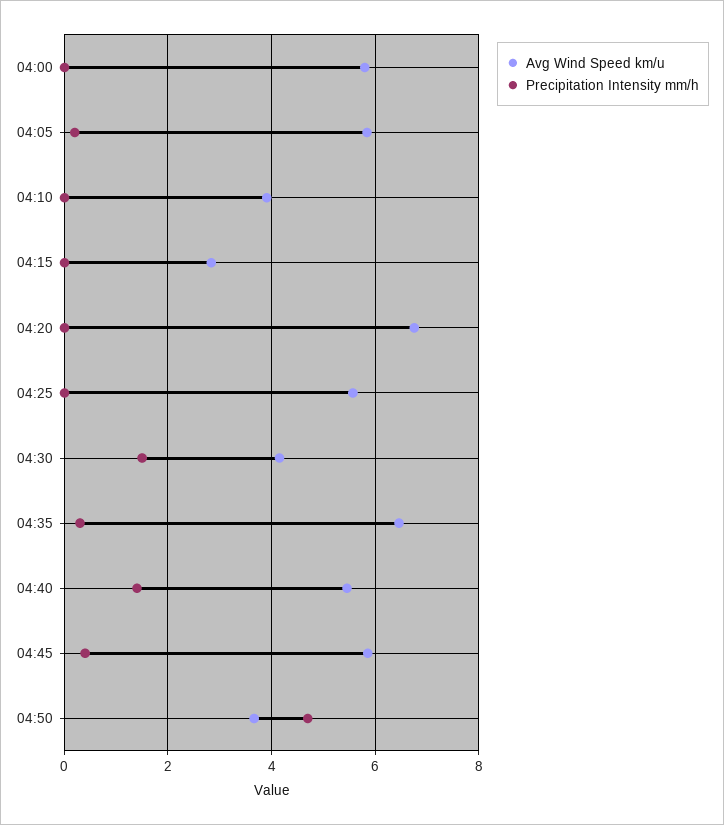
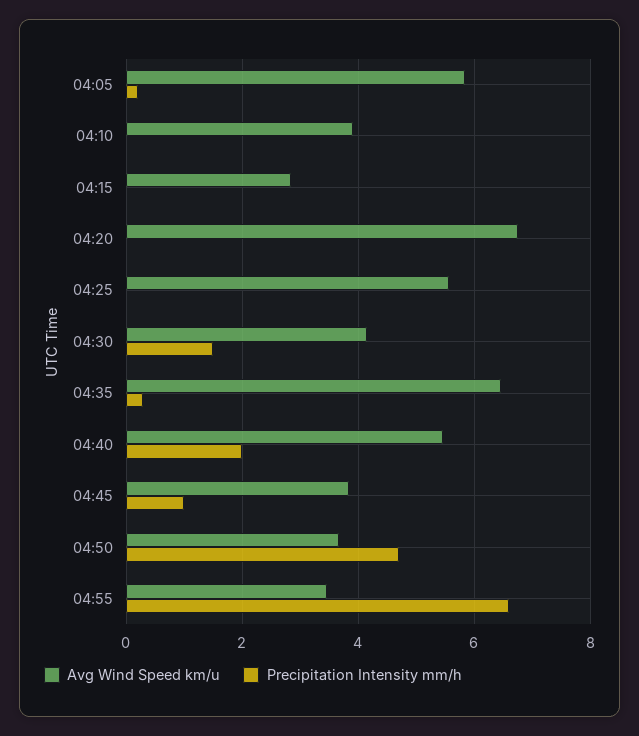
Avg Wind Speed km/u, 04:00: 5.8 -> none
Precipitation Intensity mm/h, 04:00: 0 -> none
Precipitation Intensity mm/h, 04:40: 1.4 -> 2
Avg Wind Speed km/u, 04:45: 5.8 -> 3.8
Precipitation Intensity mm/h, 04:45: 0.4 -> 1
Avg Wind Speed km/u, 04:55: none -> 3.4
Precipitation Intensity mm/h, 04:55: none -> 6.6

